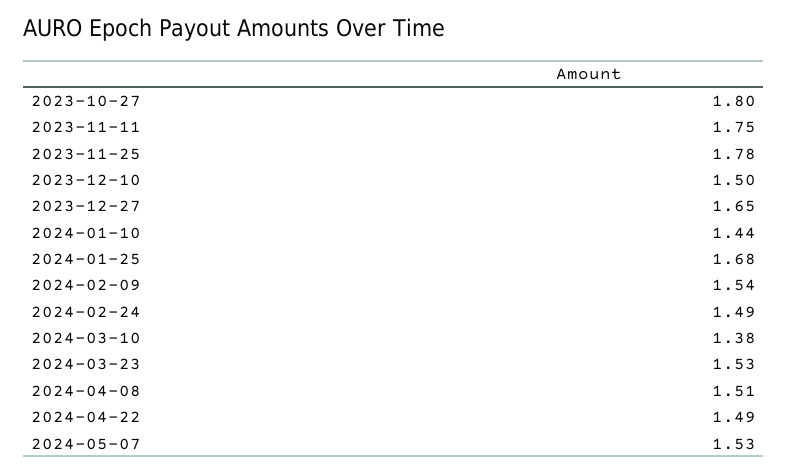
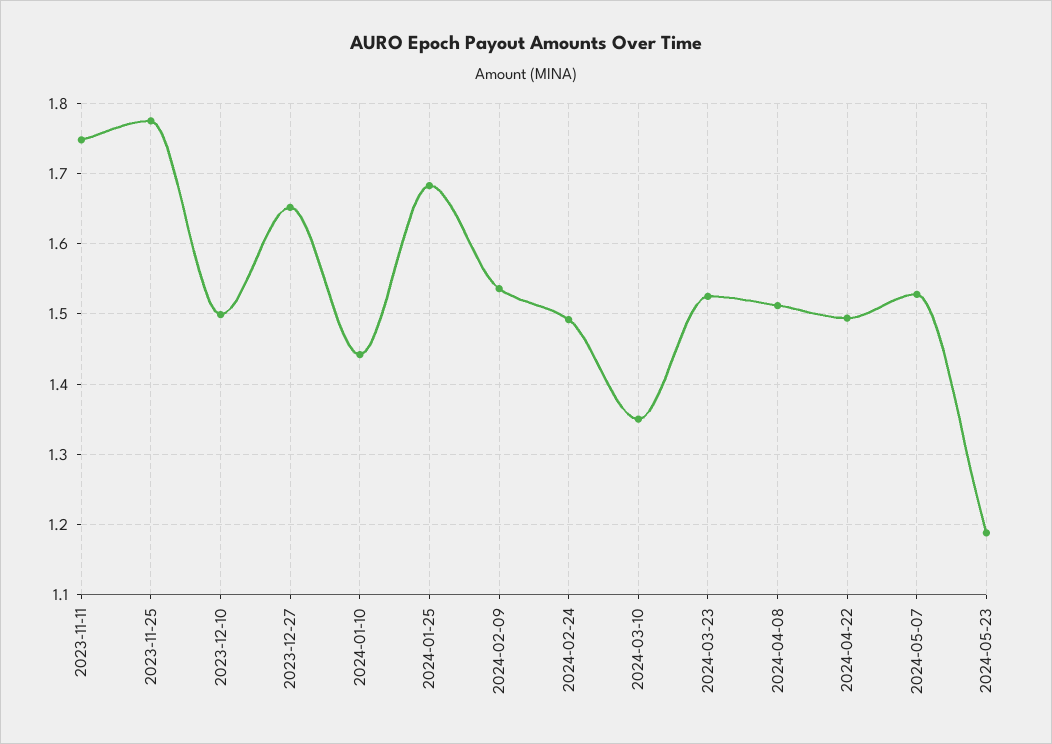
2023-10-27: 1.8 -> none
2024-03-10: 1.38 -> 1.35
2024-05-23: none -> 1.19

